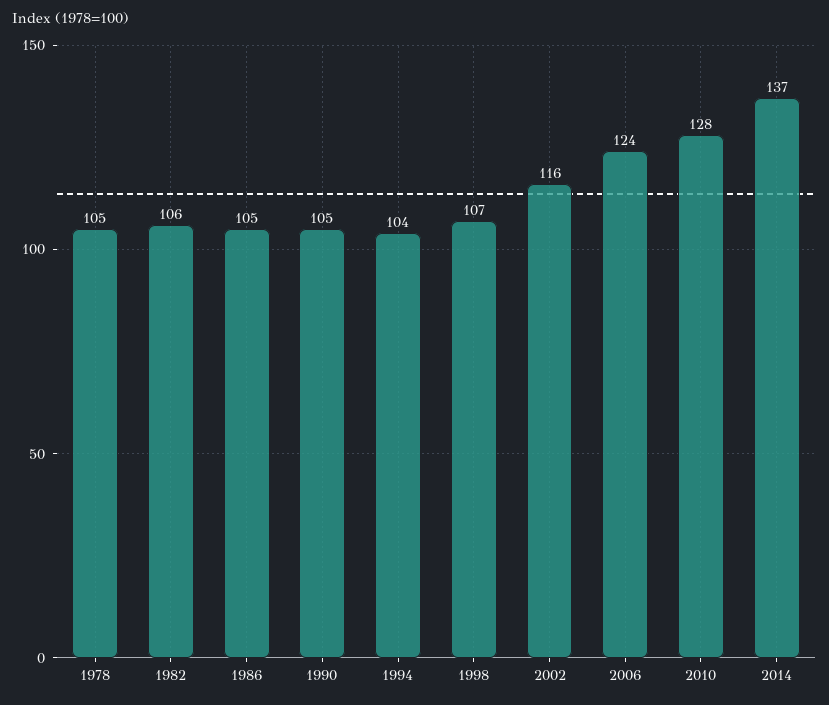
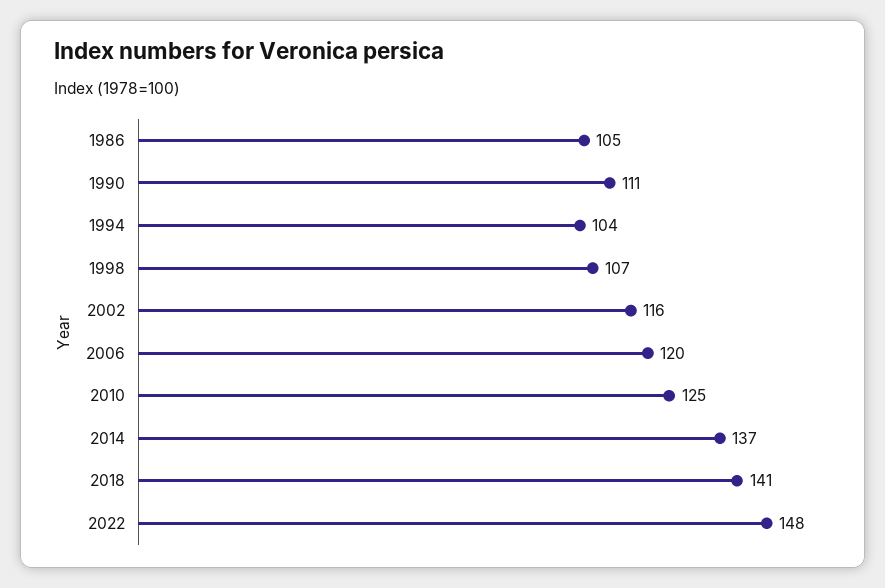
1978: 105 -> none
1982: 106 -> none
1990: 105 -> 111
2006: 124 -> 120
2010: 128 -> 125
2018: none -> 141
2022: none -> 148

